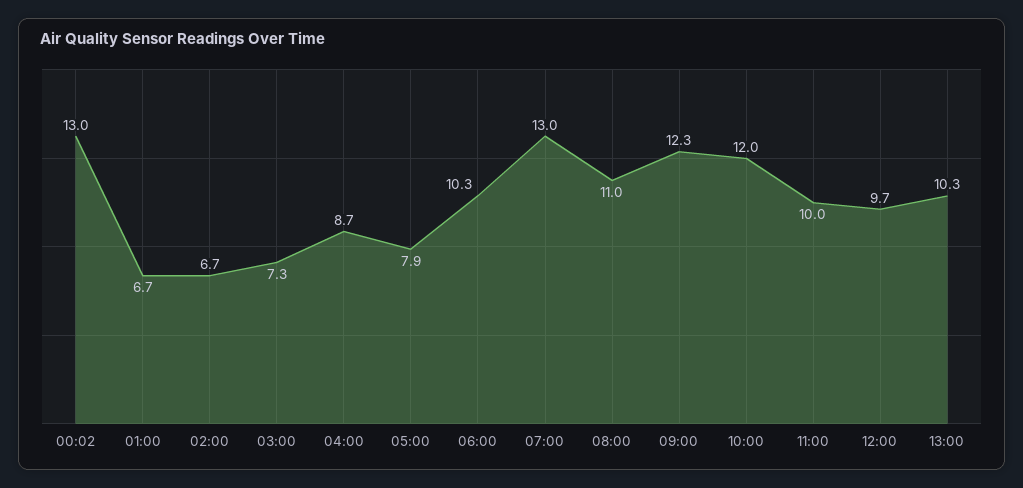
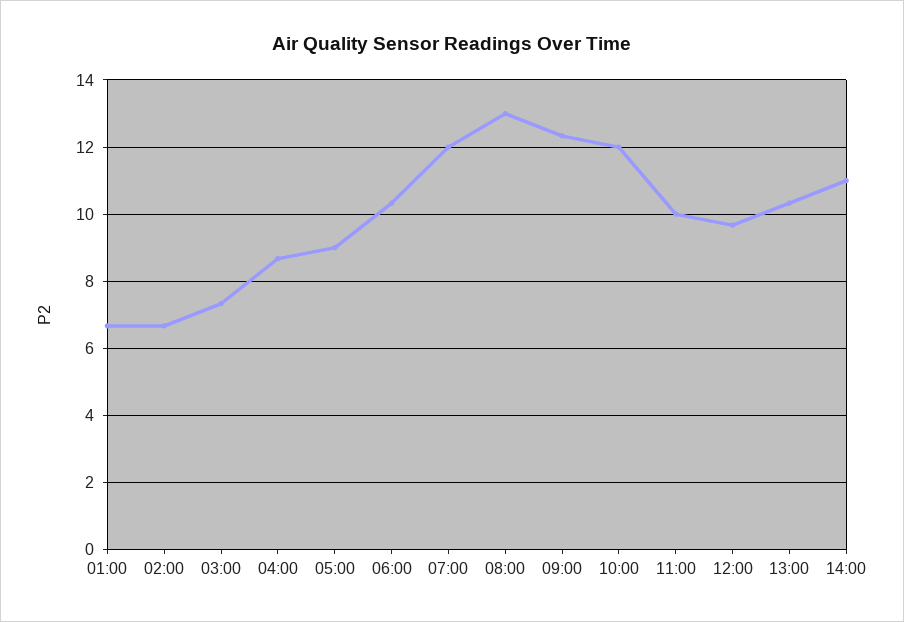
00:02: 13 -> none
05:00: 7.9 -> 9
07:00: 13 -> 12
08:00: 11 -> 13
14:00: none -> 11

